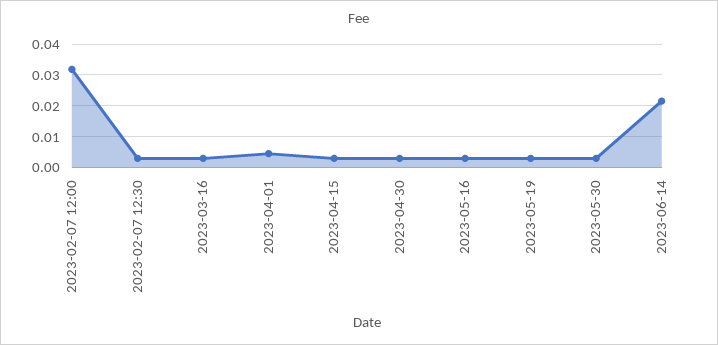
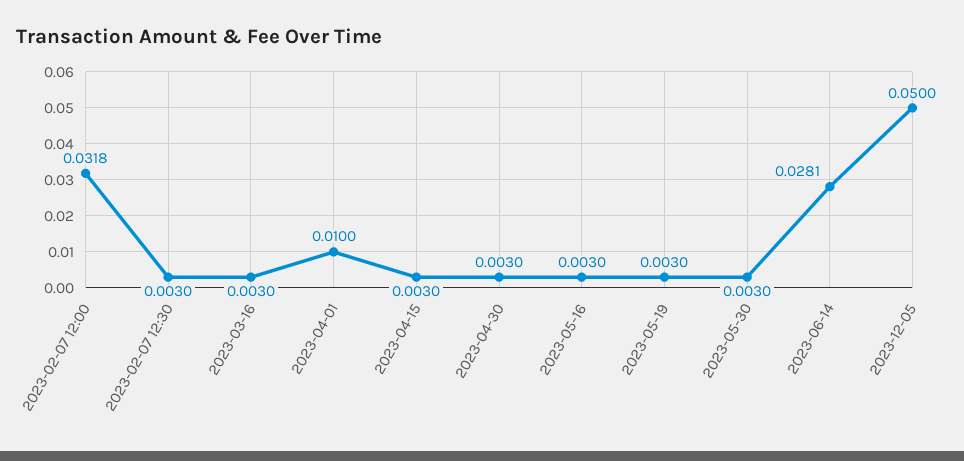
2023-04-01: 0.004 -> 0.01
2023-06-14: 0.022 -> 0.0281
2023-12-05: none -> 0.05

